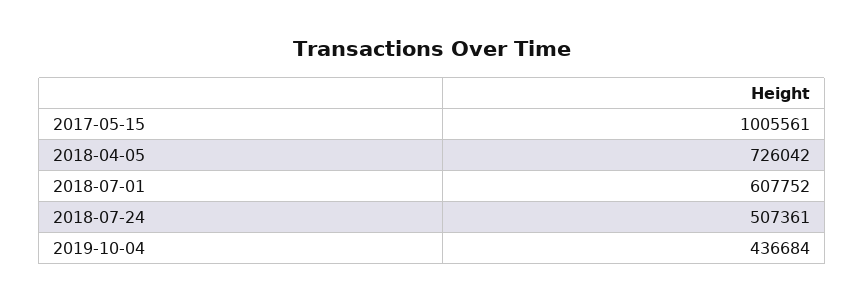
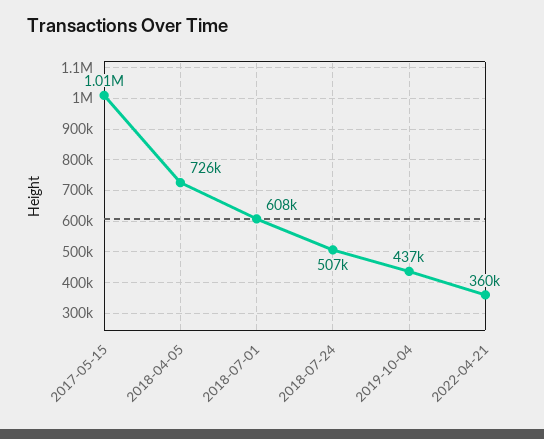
2022-04-21: none -> 360000

